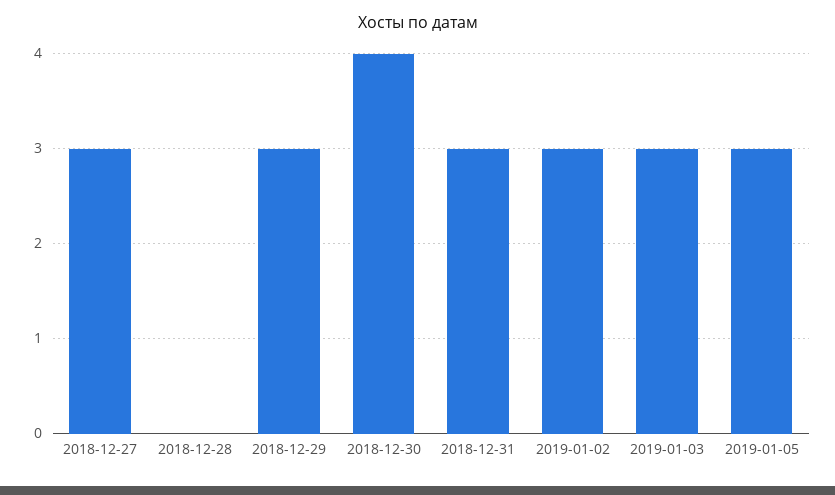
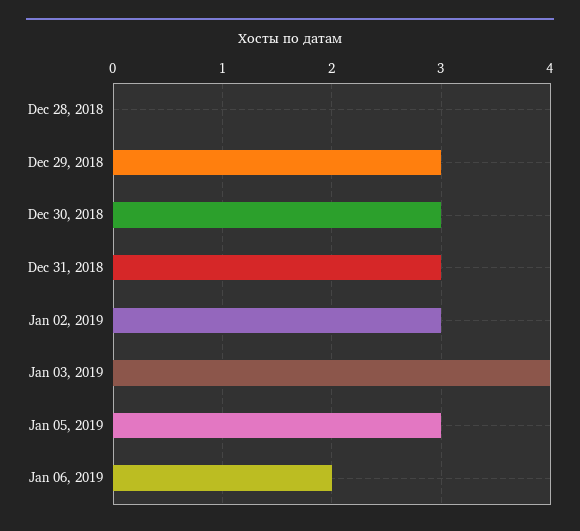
2018-12-27: 3 -> none
2018-12-30: 4 -> 3
2019-01-03: 3 -> 4
Jan 06, 2019: none -> 2

